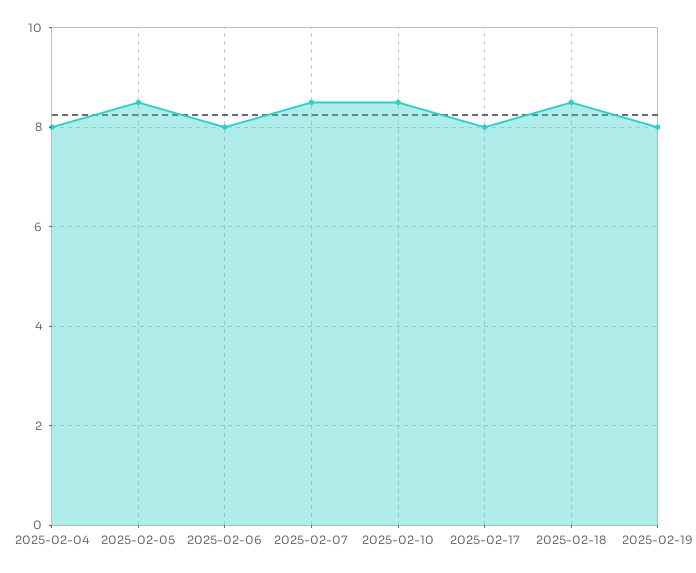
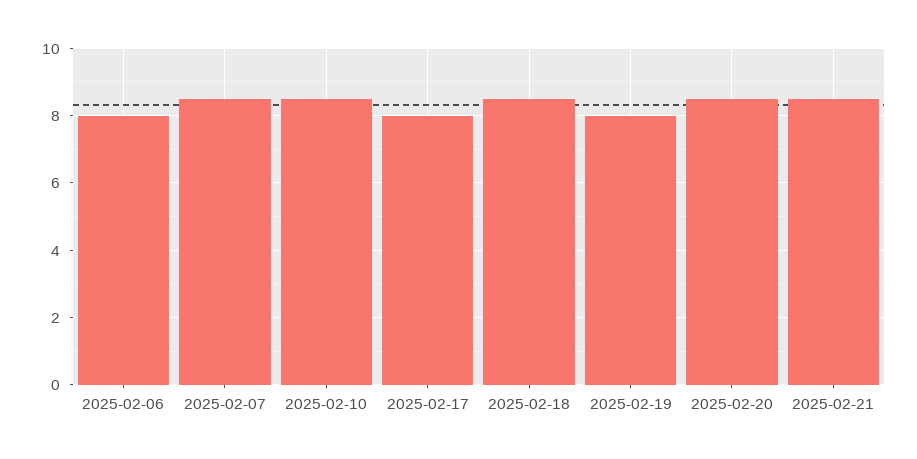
2025-02-04: 8 -> none
2025-02-05: 8.5 -> none
2025-02-20: none -> 8.5
2025-02-21: none -> 8.5

